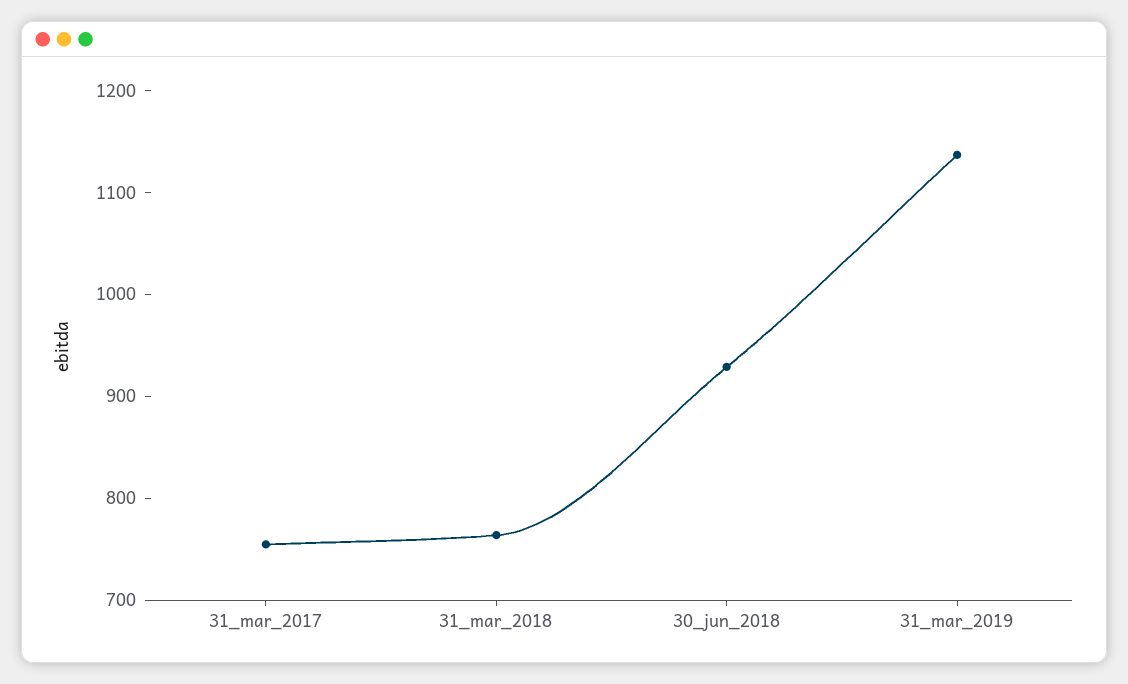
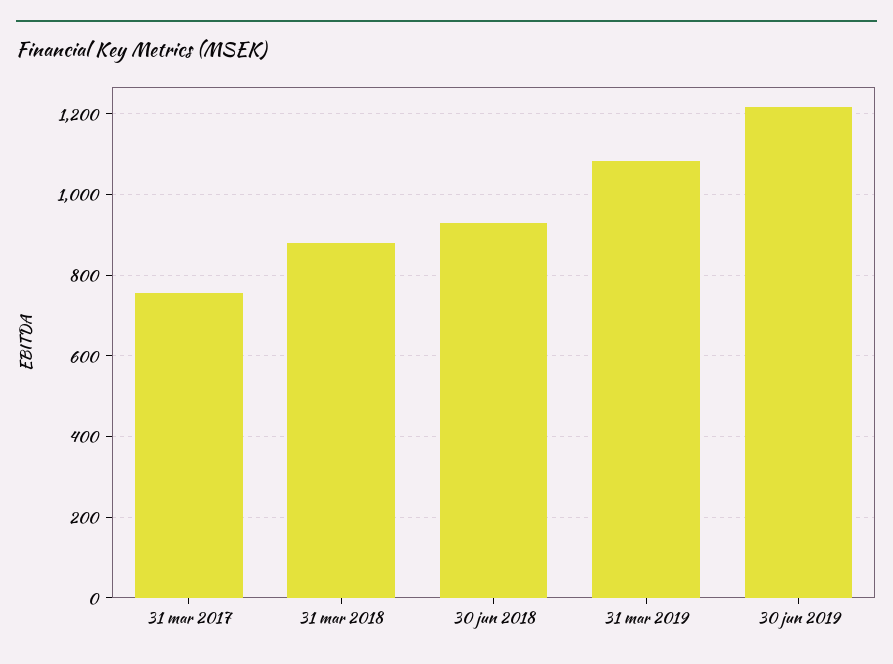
31_mar_2018: 760 -> 880
31_mar_2019: 1140 -> 1080
30 jun 2019: none -> 1220

